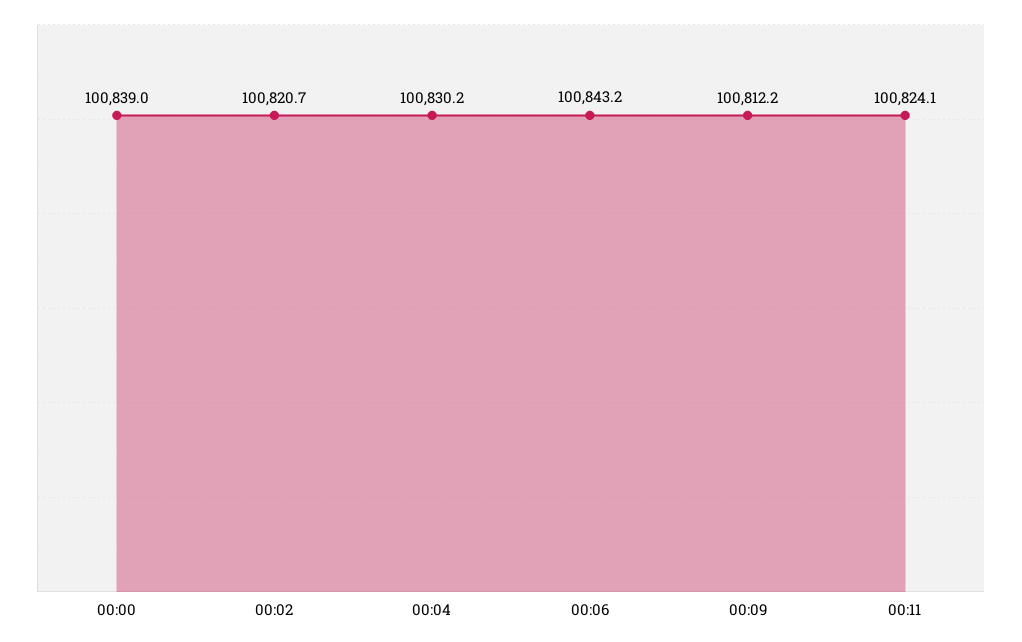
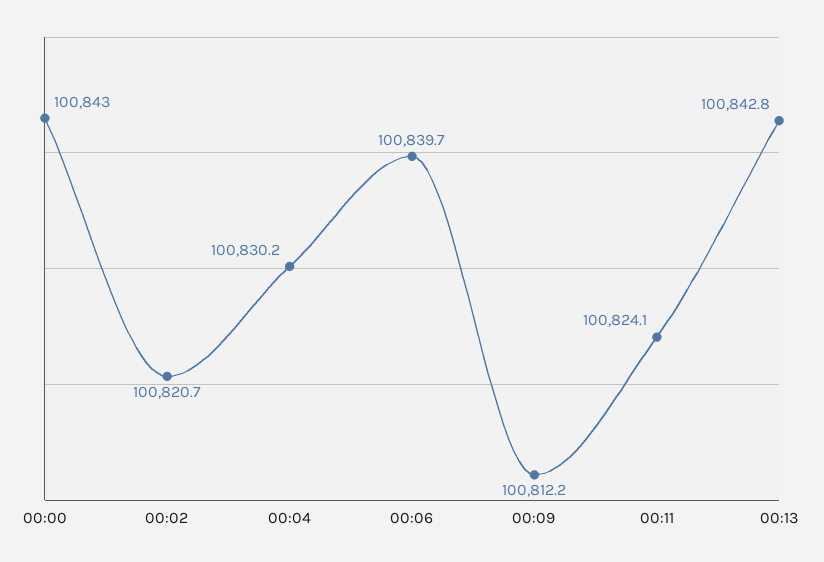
00:00: 100839 -> 100843
00:06: 100843.2 -> 100839.7
00:13: none -> 100842.8

